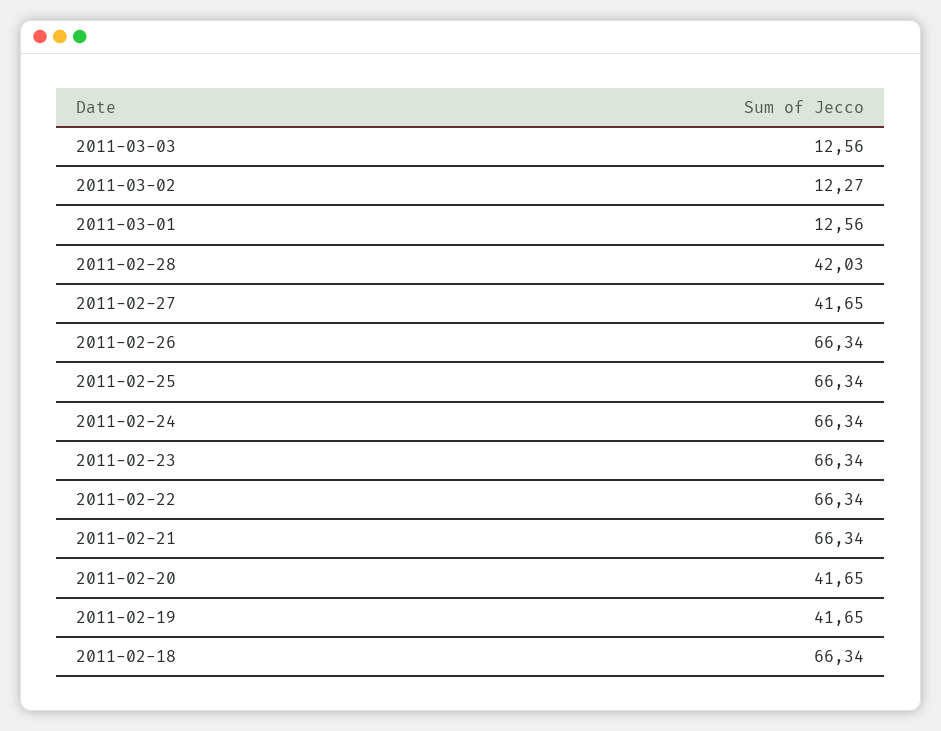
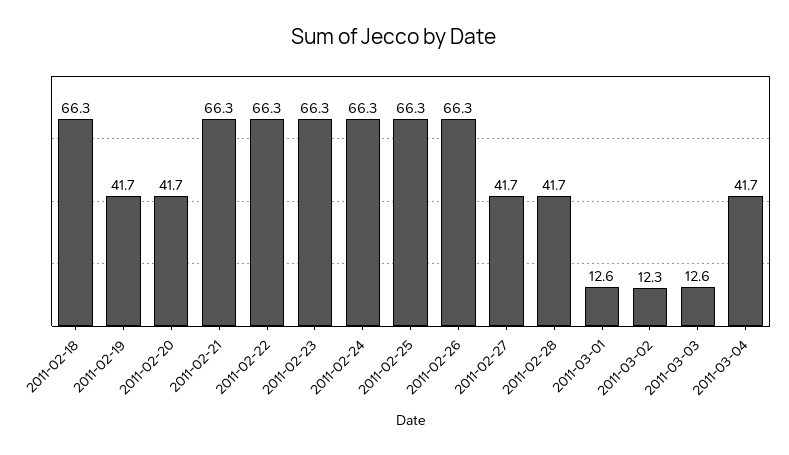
2011-02-28: 42.03 -> 41.7
2011-03-04: none -> 41.7

